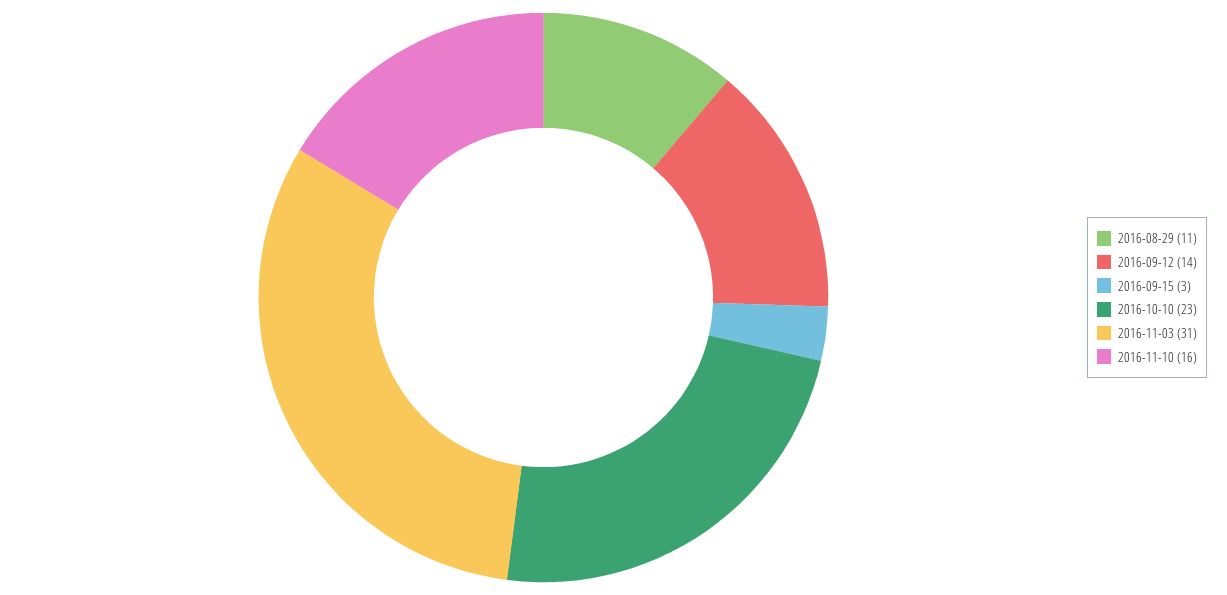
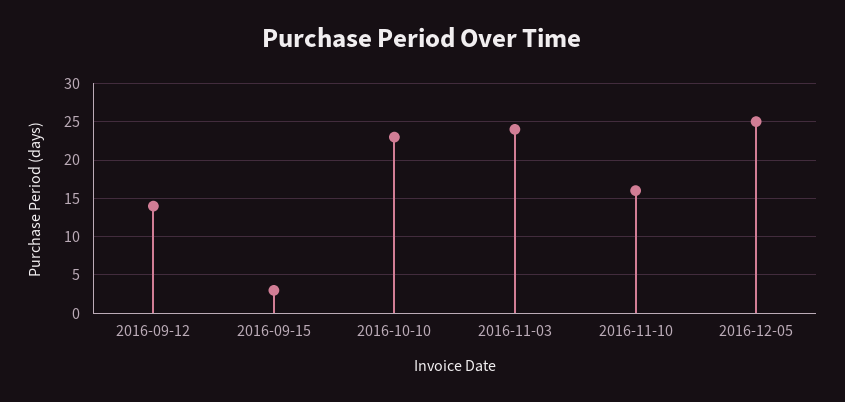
2016-08-29: 11 -> none
2016-11-03: 31 -> 24
2016-12-05: none -> 25

